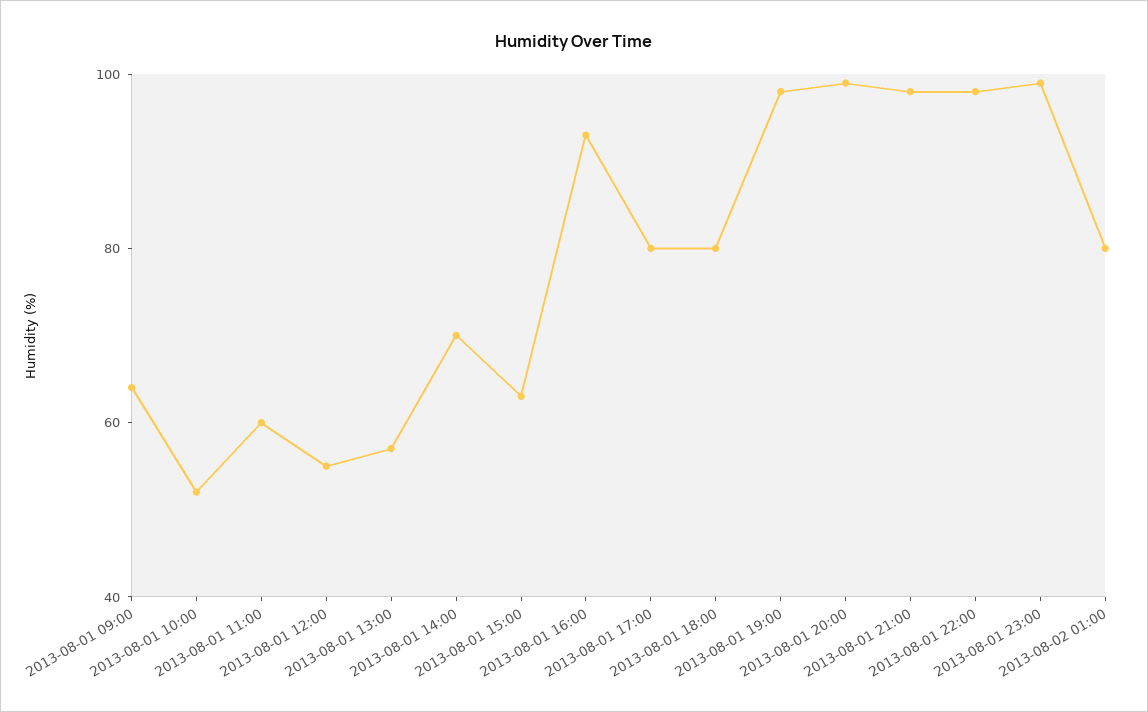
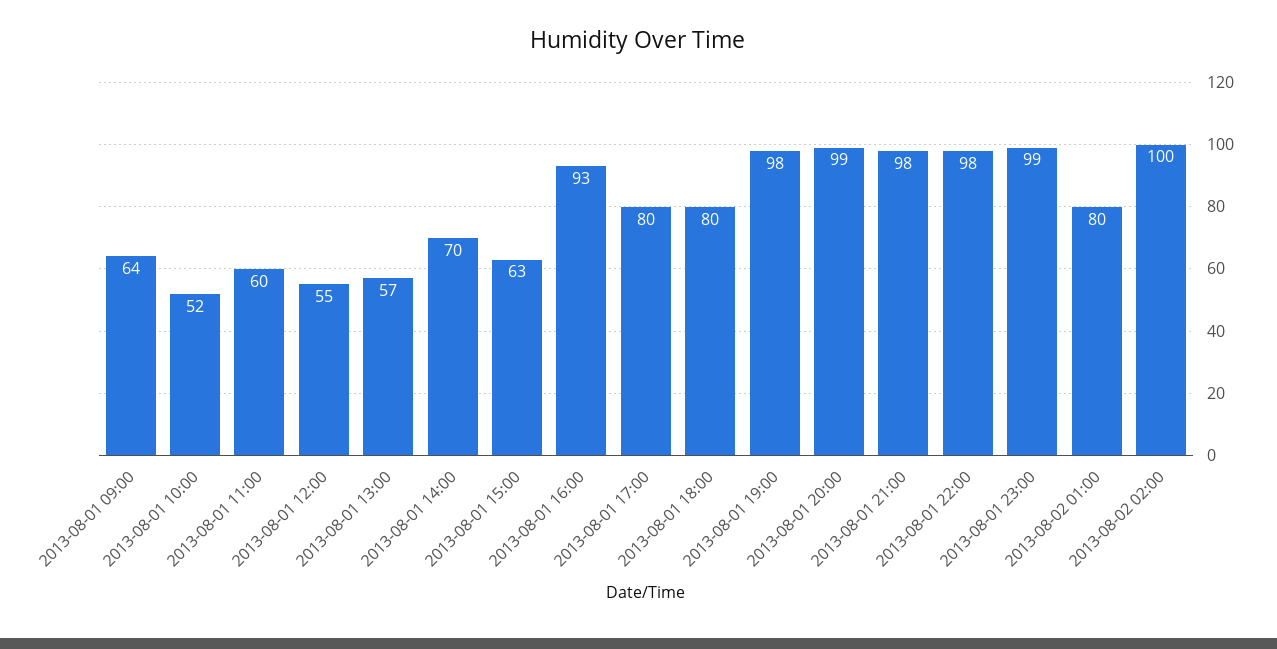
2013-08-02 02:00: none -> 100

